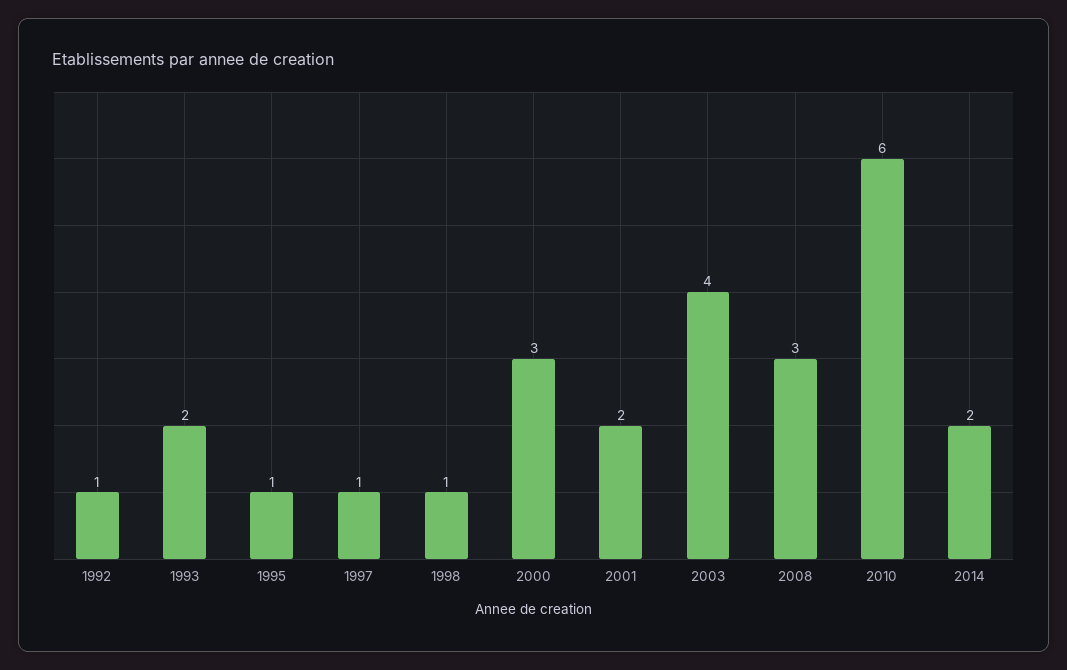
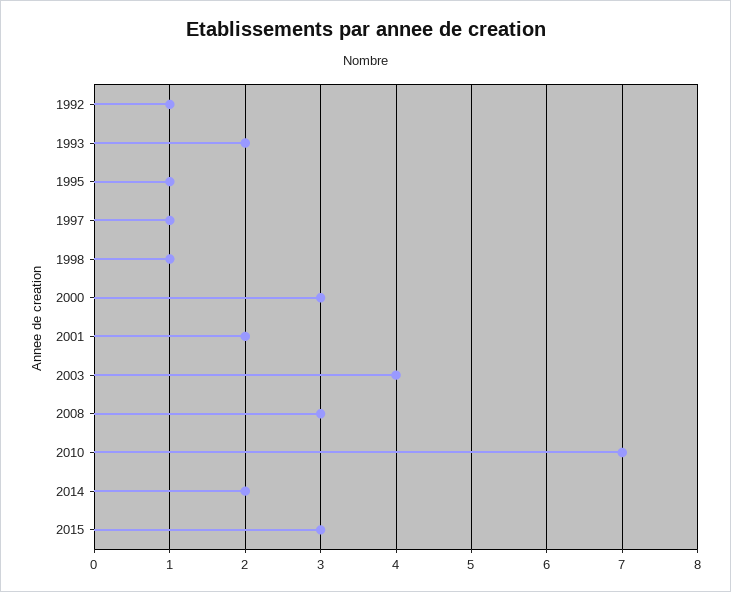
2010: 6 -> 7
2015: none -> 3

